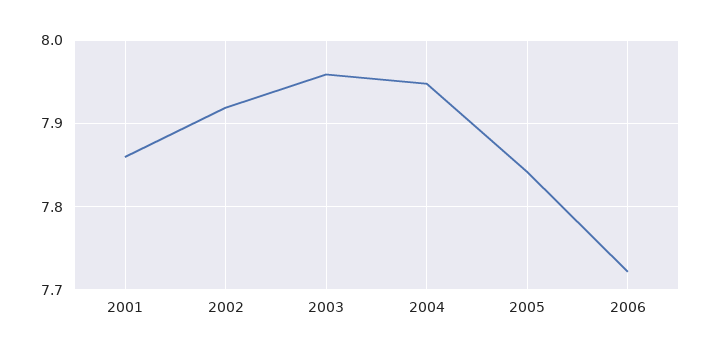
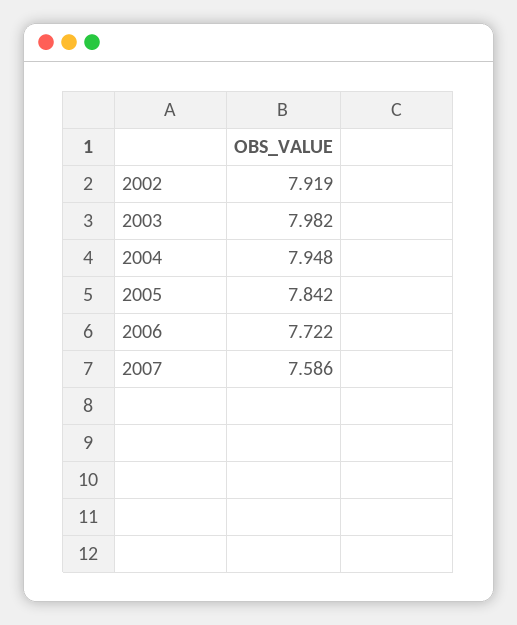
2001: 7.86 -> none
2003: 7.96 -> 7.982
2007: none -> 7.586

